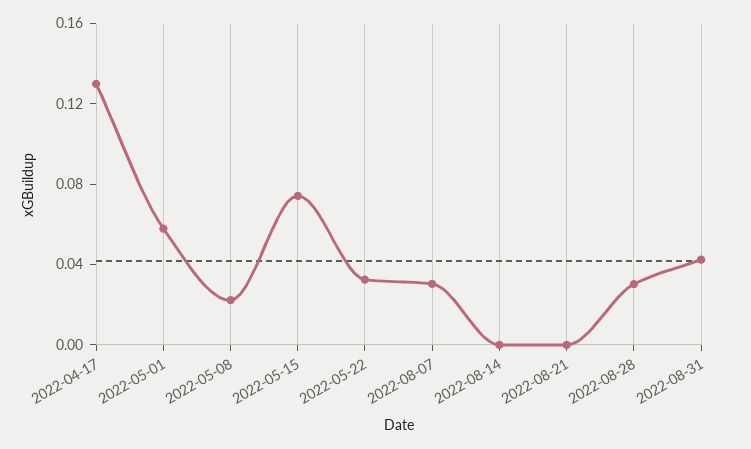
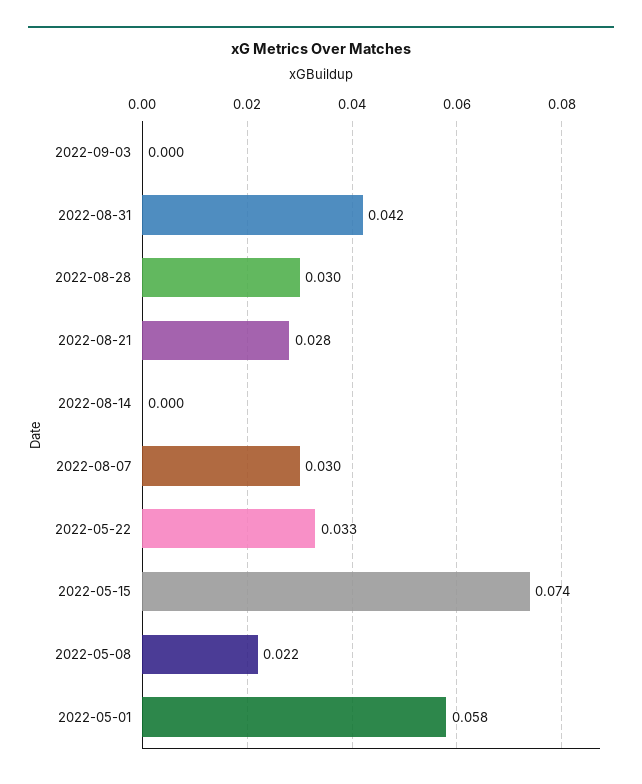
2022-04-17: 0.13 -> none
2022-08-21: 0 -> 0.028
2022-09-03: none -> 0

